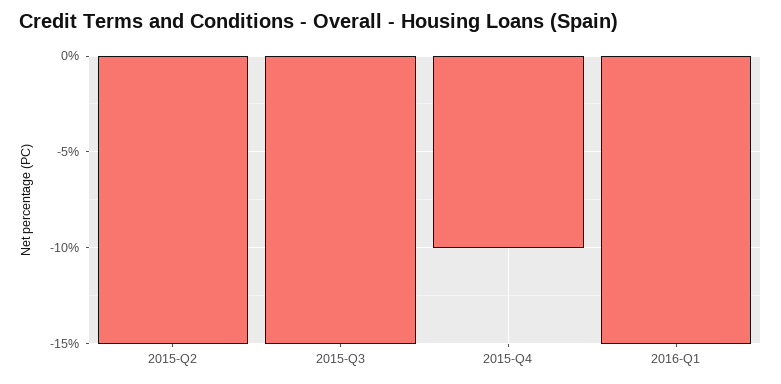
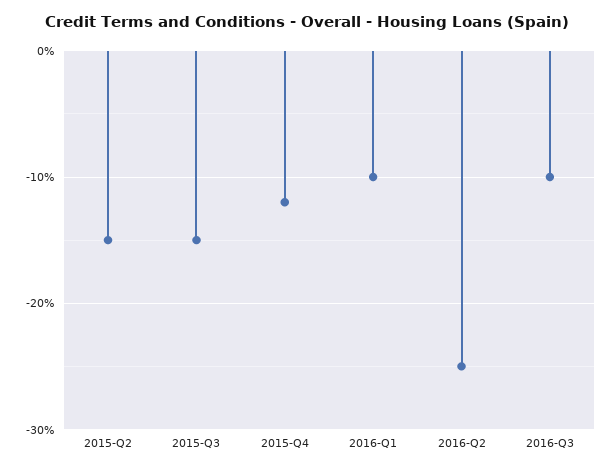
2015-Q4: -10 -> -12
2016-Q1: -15 -> -10
2016-Q2: none -> -25
2016-Q3: none -> -10

